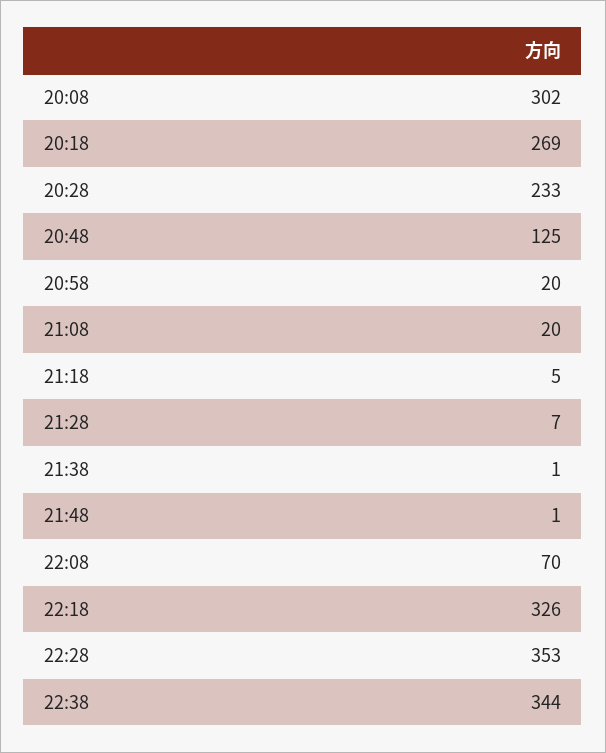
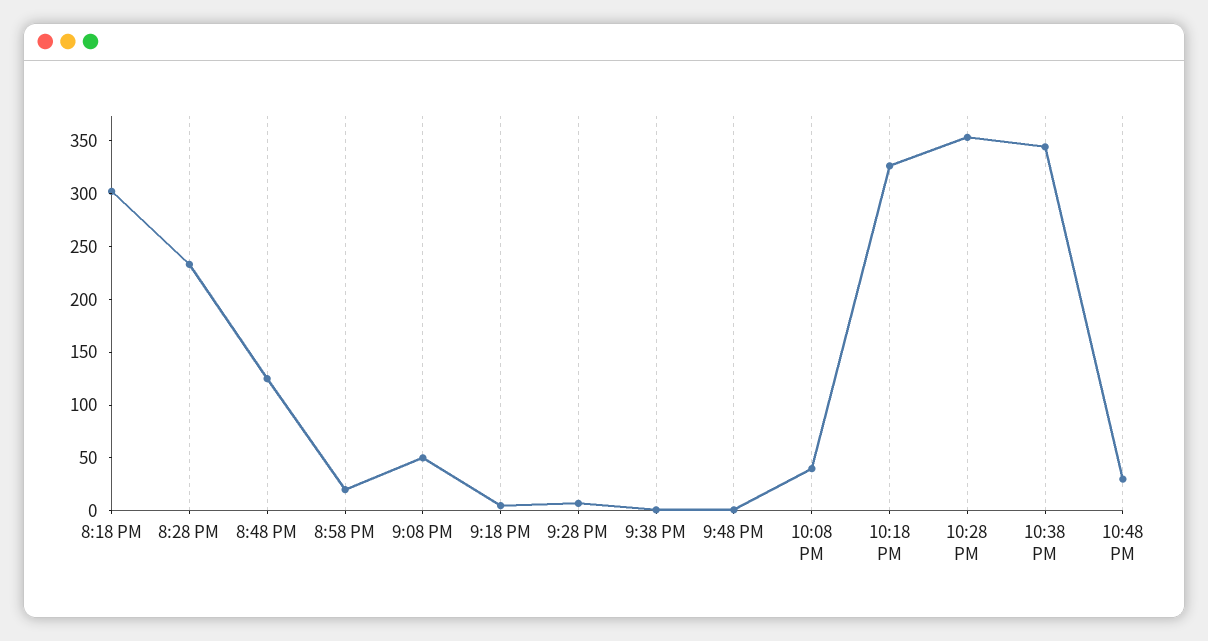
20:08: 302 -> none
20:18: 269 -> 300
21:08: 20 -> 50
22:08: 70 -> 40
10:48 PM: none -> 30

